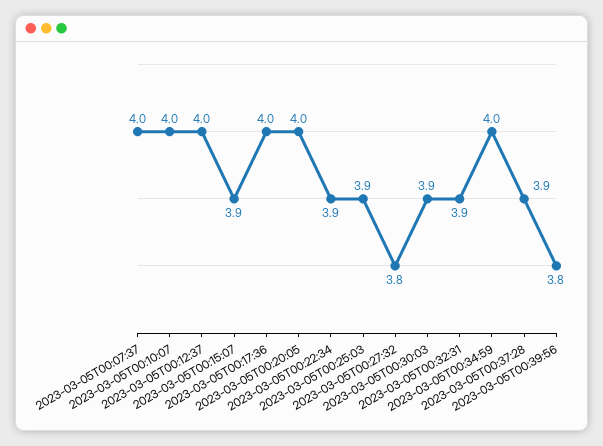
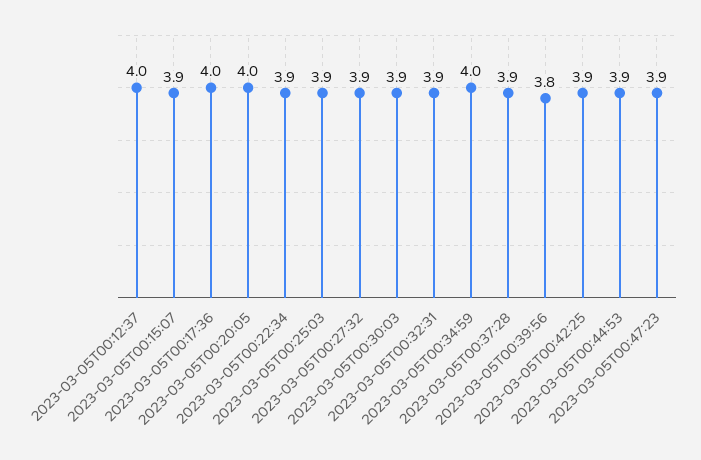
2023-03-05T00:07:37: 4 -> none
2023-03-05T00:10:07: 4 -> none
2023-03-05T00:27:32: 3.8 -> 3.9
2023-03-05T00:42:25: none -> 3.9
2023-03-05T00:44:53: none -> 3.9
2023-03-05T00:47:23: none -> 3.9

